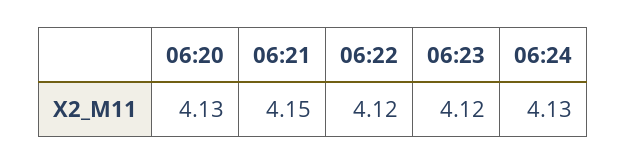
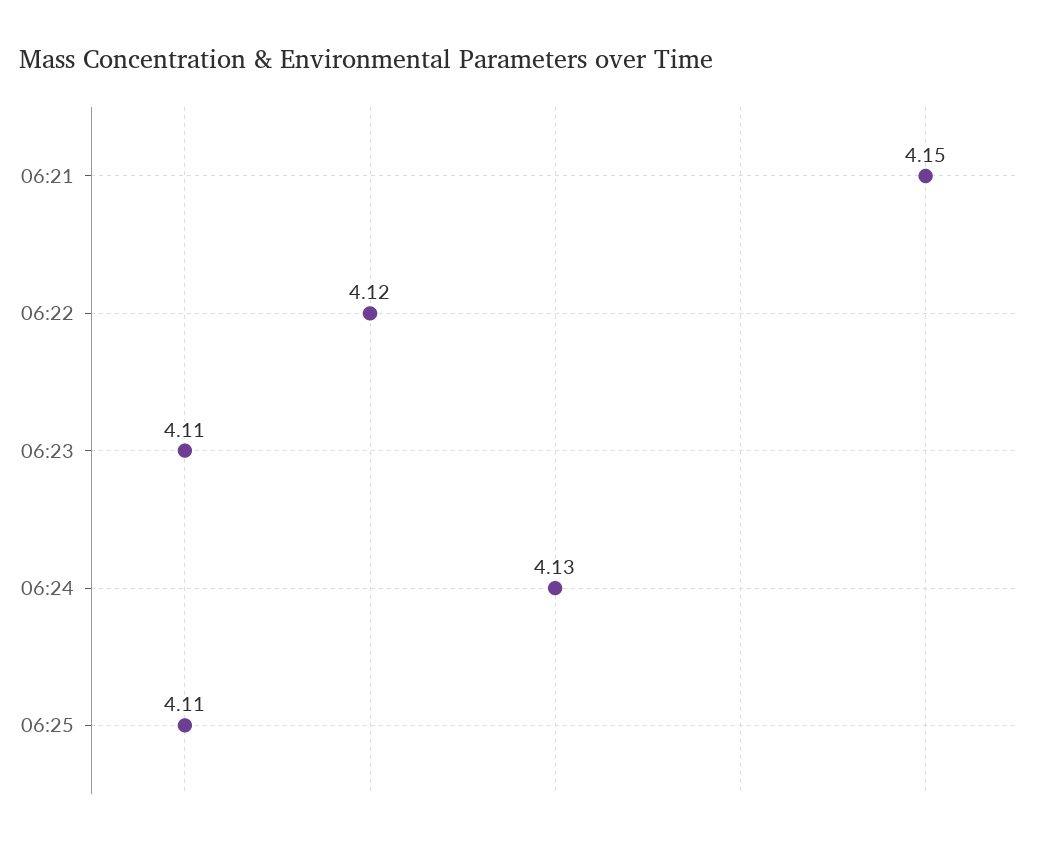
06:20: 4.13 -> none
06:23: 4.12 -> 4.11
06:25: none -> 4.11

